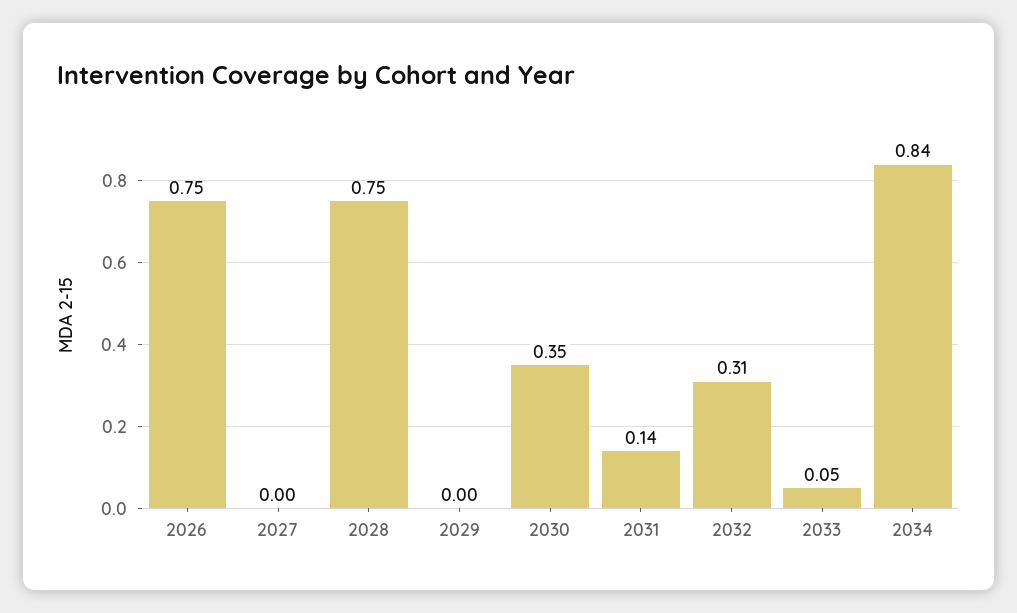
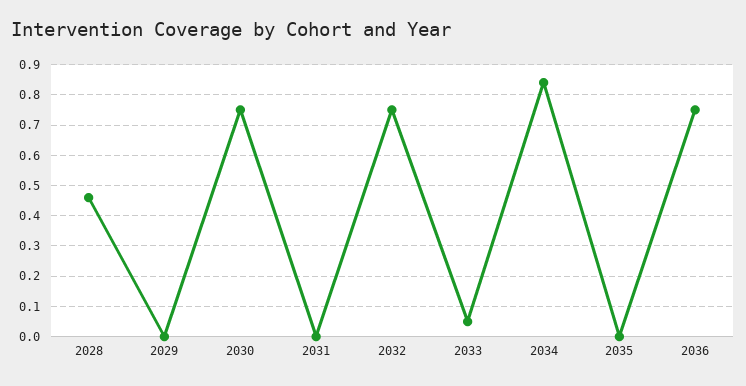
2026: 0.75 -> none
2027: 0 -> none
2028: 0.75 -> 0.45
2030: 0.35 -> 0.75
2031: 0.14 -> 0
2032: 0.31 -> 0.75
2035: none -> 0
2036: none -> 0.75

